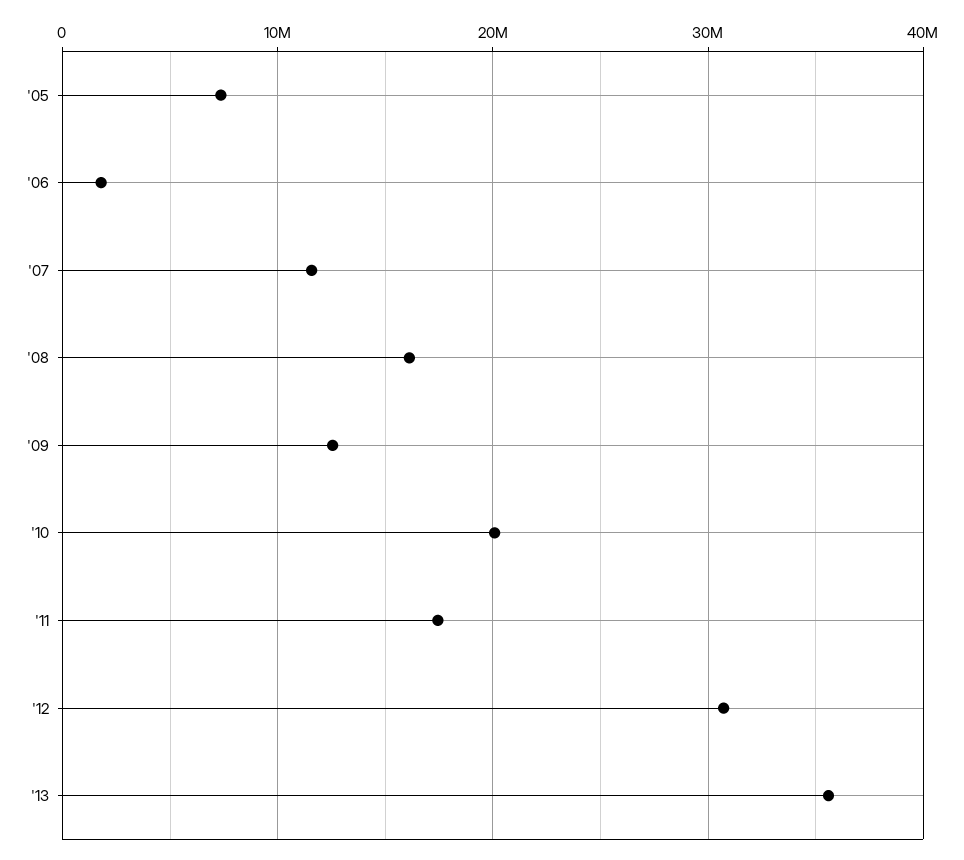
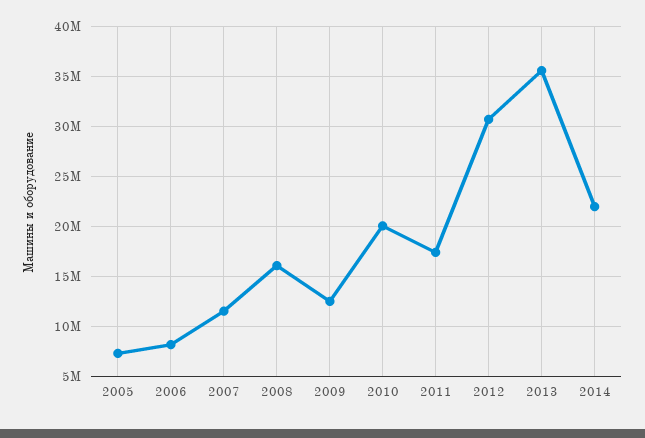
'06: 2000000 -> 8000000
2014: none -> 22000000

